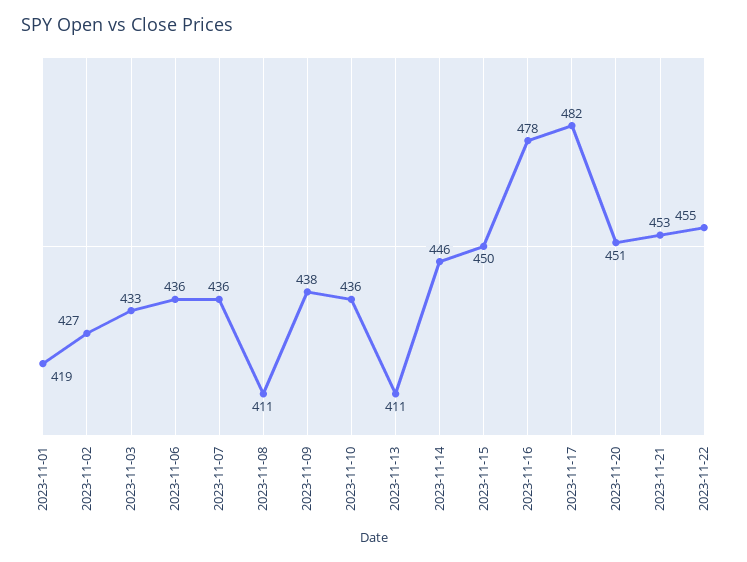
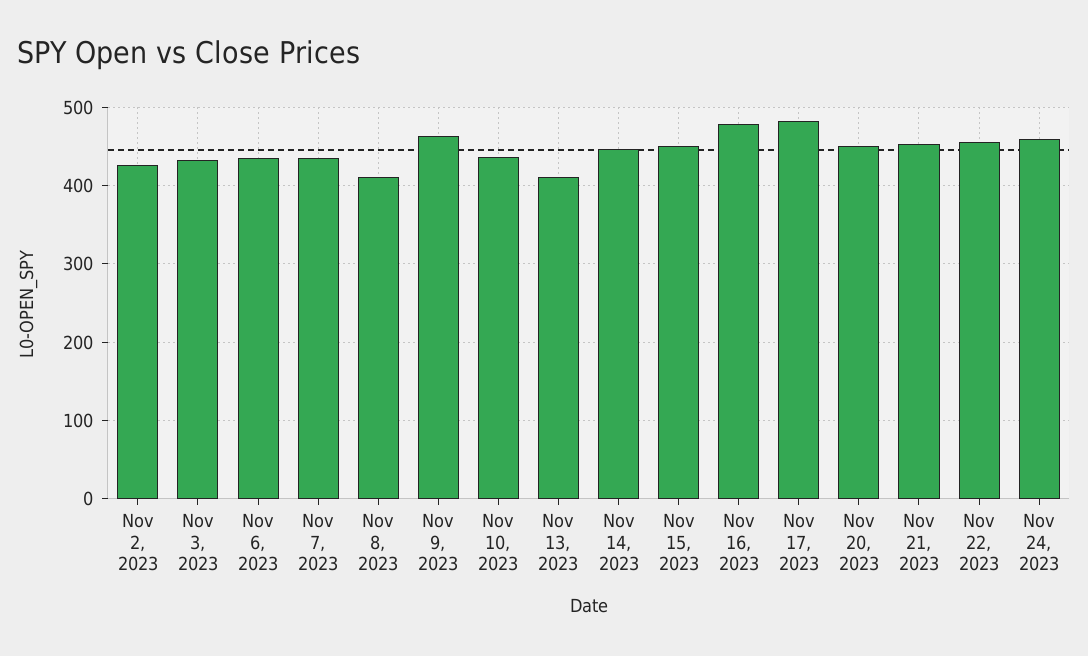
2023-11-01: 419 -> none
2023-11-09: 438 -> 460
Nov 24, 2023: none -> 460

